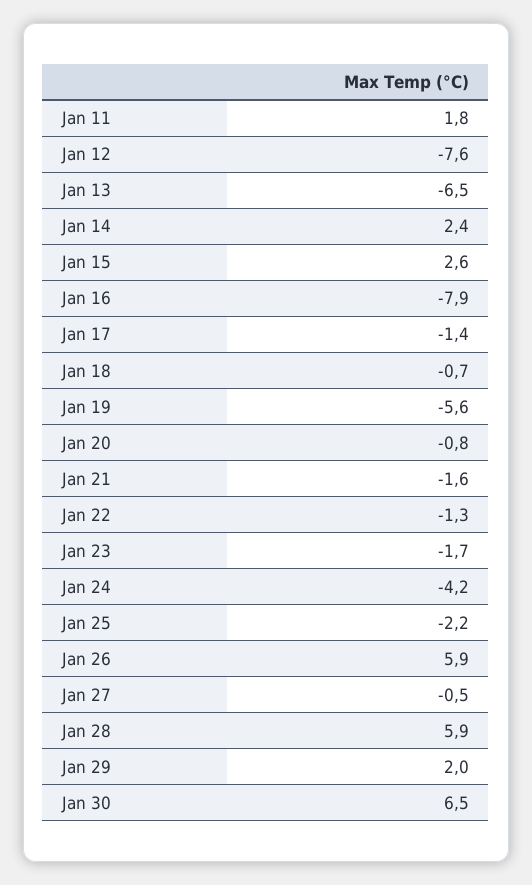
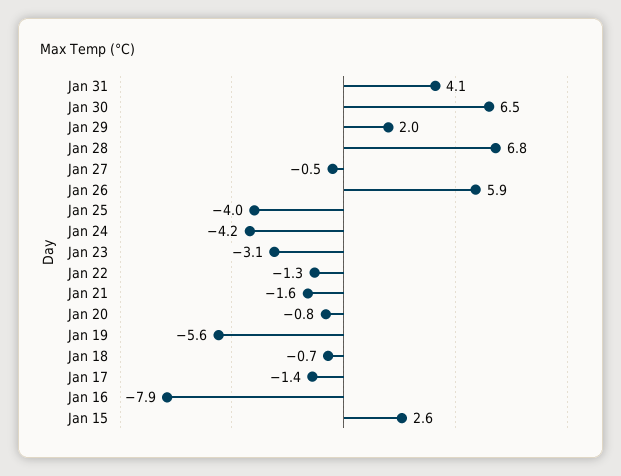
Jan 11: 1.8 -> none
Jan 12: -7.6 -> none
Jan 13: -6.5 -> none
Jan 14: 2.4 -> none
Jan 23: -1.7 -> -3.1
Jan 25: -2.2 -> -4
Jan 28: 5.9 -> 6.8
Jan 31: none -> 4.1

